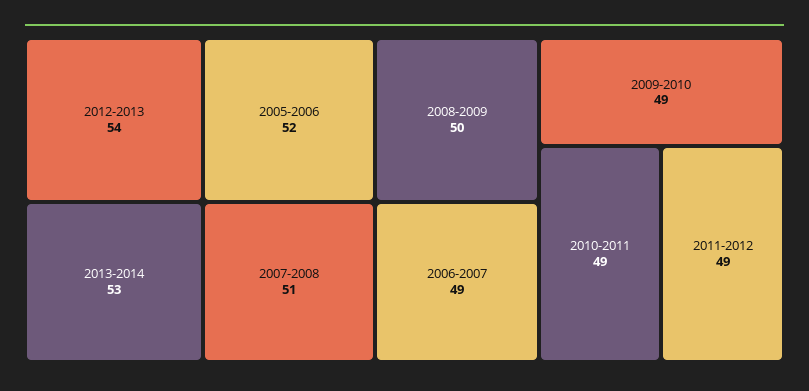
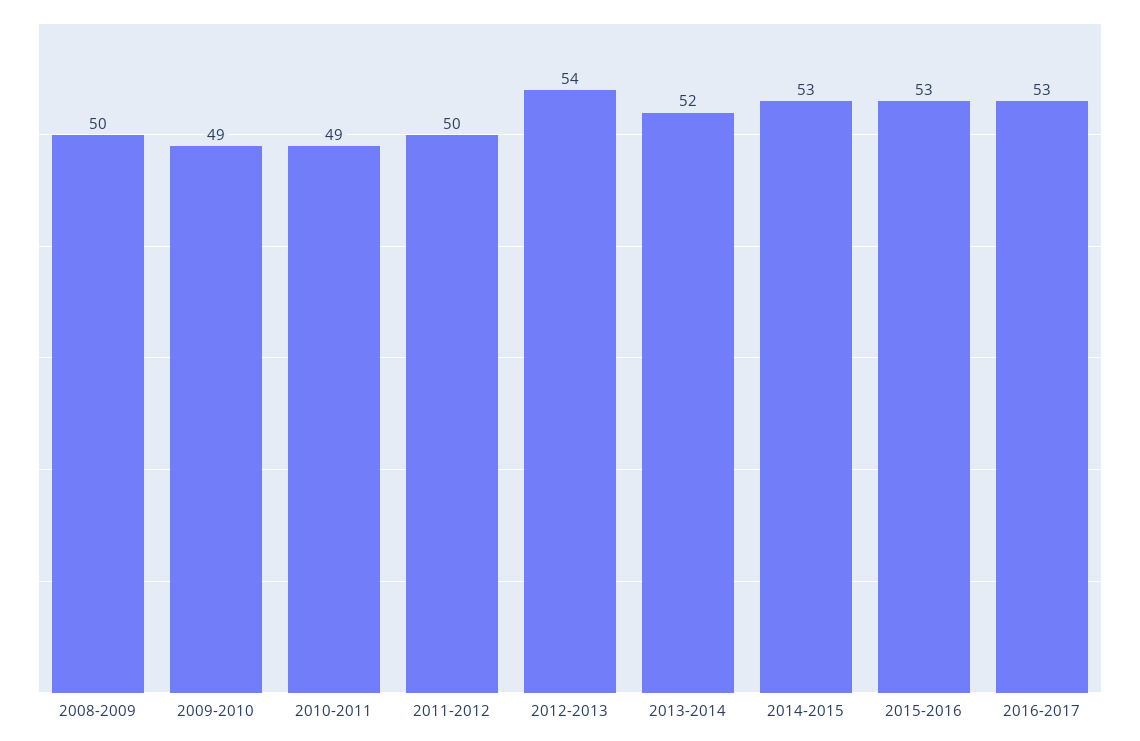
2013-2014: 53 -> 52
2005-2006: 52 -> none
2007-2008: 51 -> none
2006-2007: 49 -> none
2011-2012: 49 -> 50
2014-2015: none -> 53
2015-2016: none -> 53
2016-2017: none -> 53

